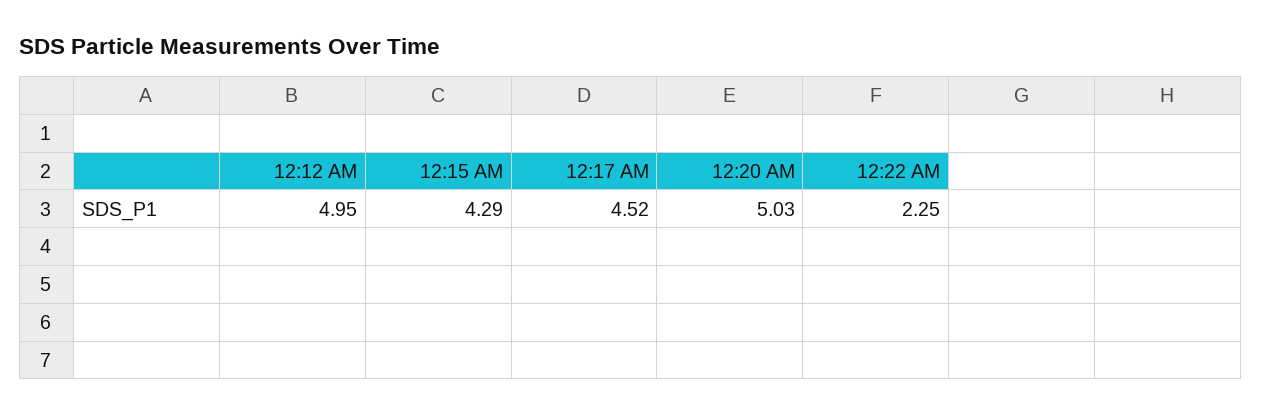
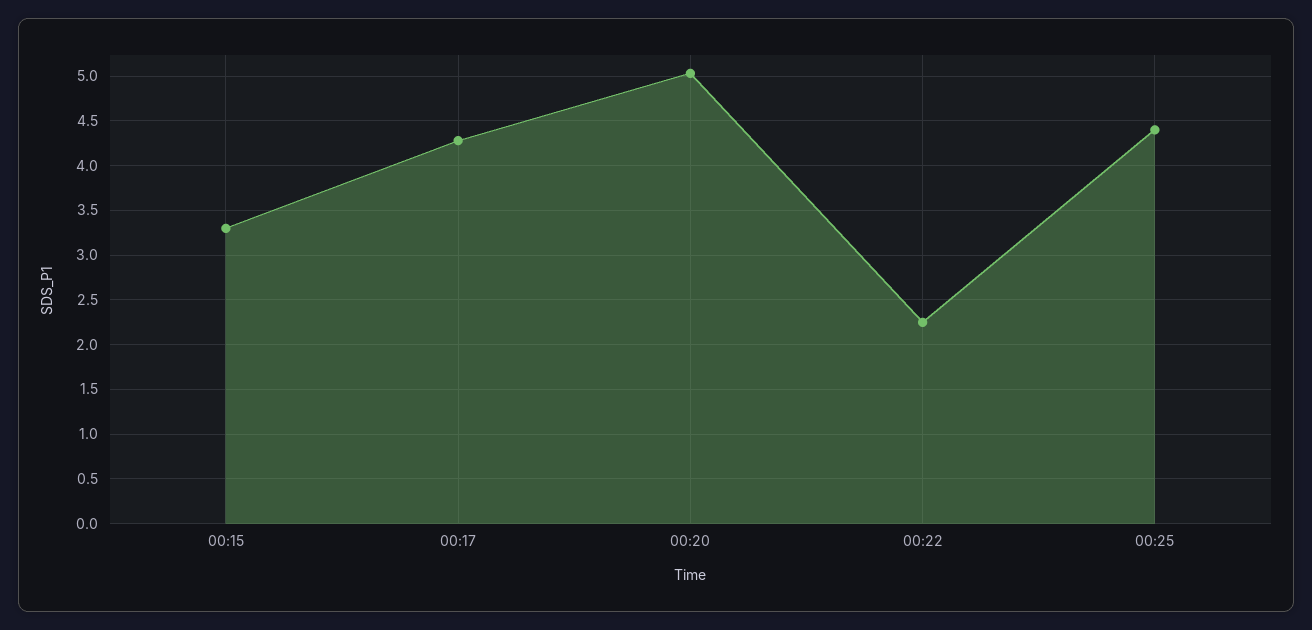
12:12 AM: 4.95 -> none
12:15 AM: 4.29 -> 3.3
12:17 AM: 4.52 -> 4.3
00:25: none -> 4.4

